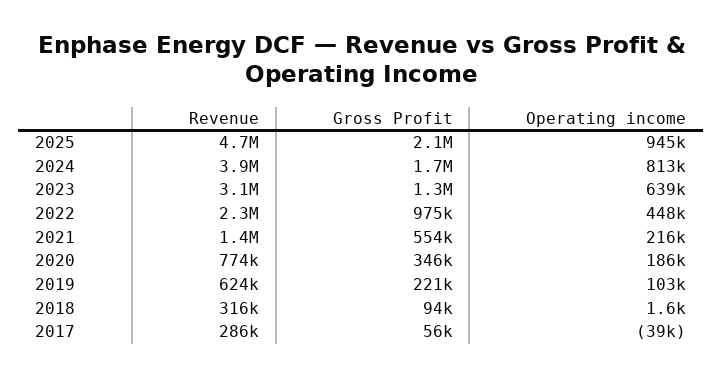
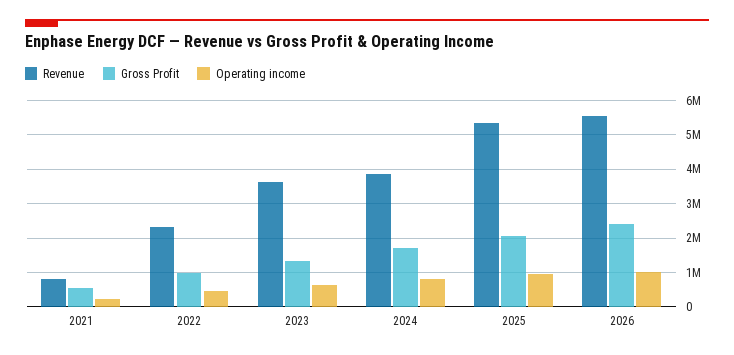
Revenue, 2025: 4700000 -> 5400000
Revenue, 2023: 3100000 -> 3600000
Revenue, 2021: 1400000 -> 800000
Revenue, 2020: 774000 -> none
Gross Profit, 2020: 346000 -> none
Operating income, 2020: 186000 -> none
Revenue, 2019: 624000 -> none
Gross Profit, 2019: 221000 -> none
Operating income, 2019: 103000 -> none
Revenue, 2018: 316000 -> none
Gross Profit, 2018: 94000 -> none
Operating income, 2018: 1600 -> none
Revenue, 2017: 286000 -> none
Gross Profit, 2017: 56000 -> none
Operating income, 2017: -39000 -> none
Revenue, 2026: none -> 5600000
Gross Profit, 2026: none -> 2400000
Operating income, 2026: none -> 1000000

